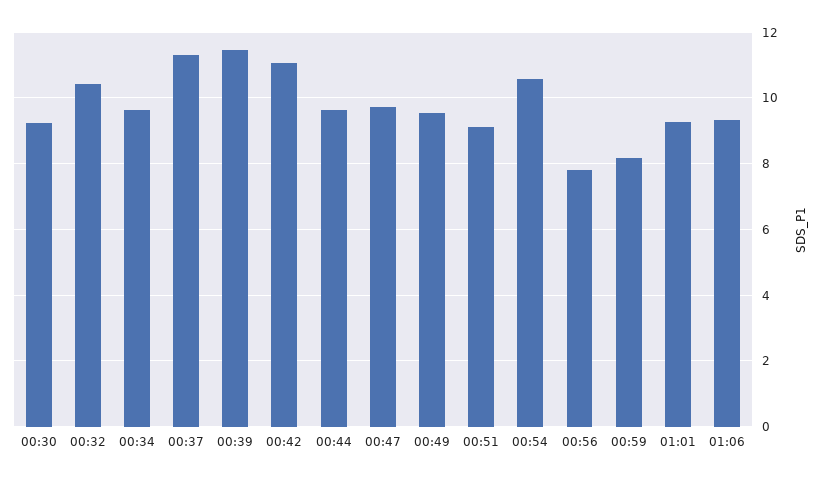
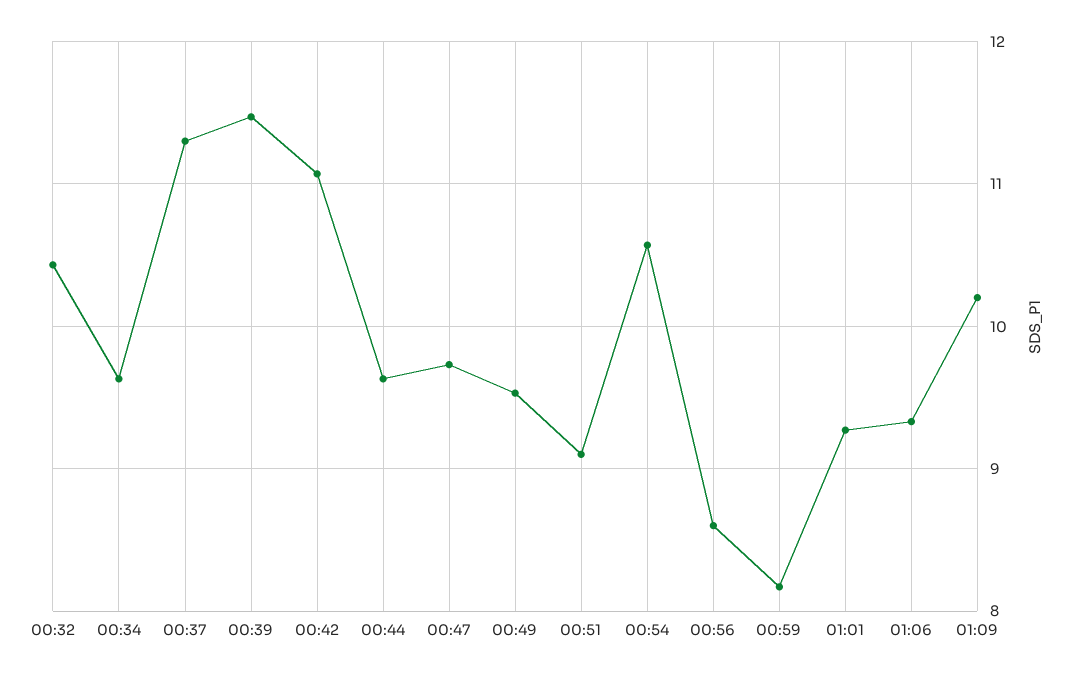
00:30: 9.2 -> none
00:56: 7.8 -> 8.6
01:09: none -> 10.2

